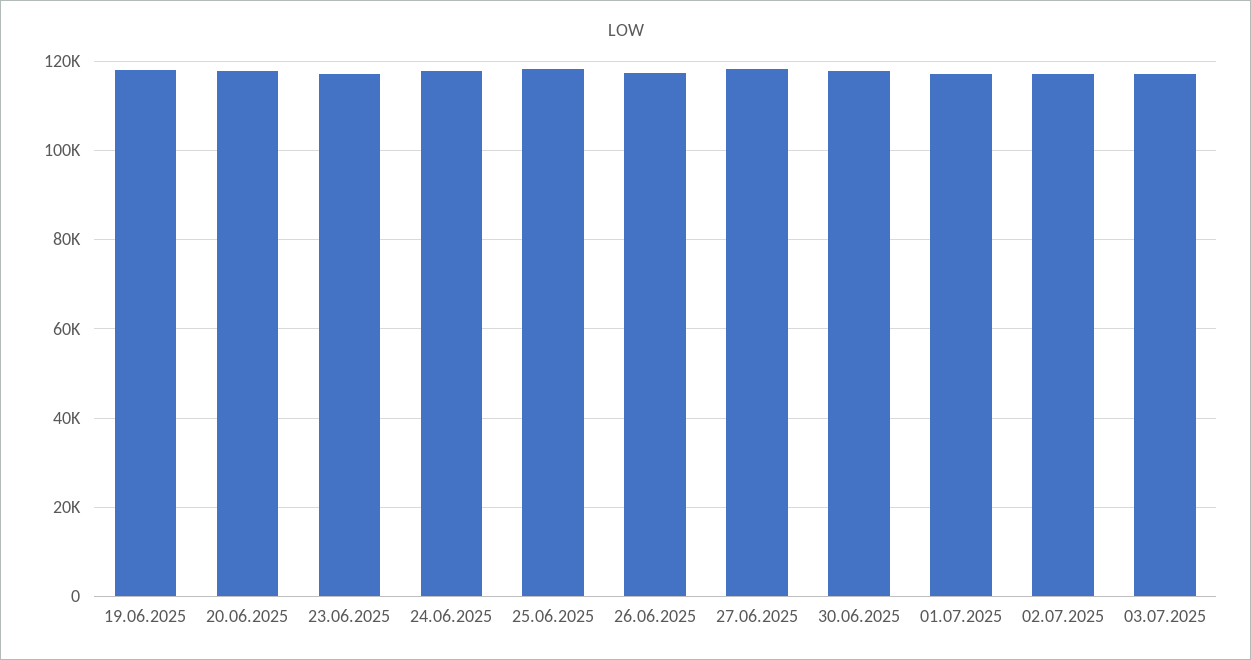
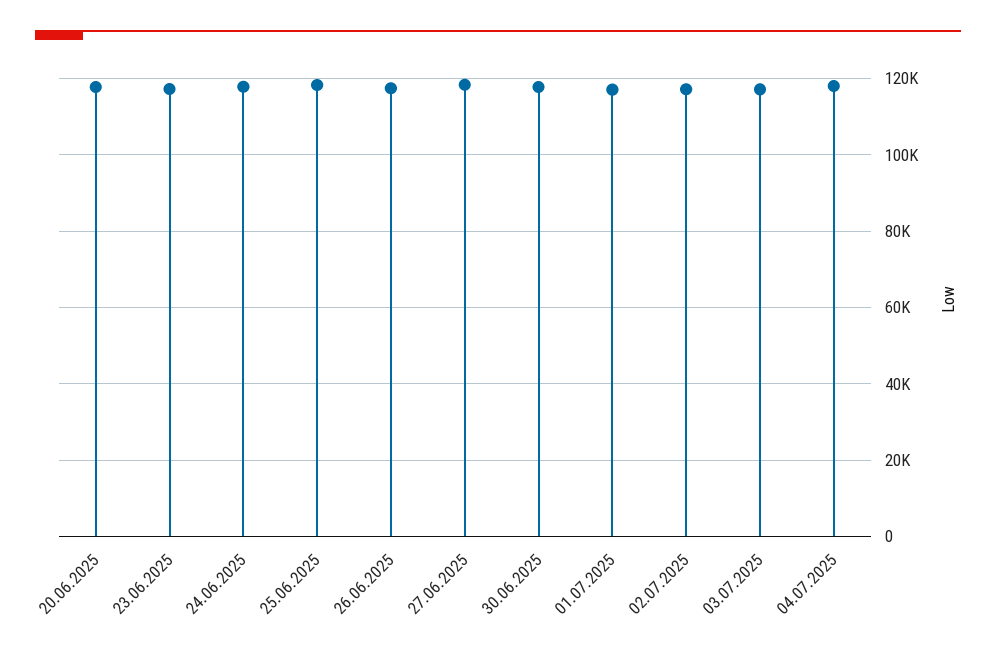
19.06.2025: 118000 -> none
04.07.2025: none -> 118000

